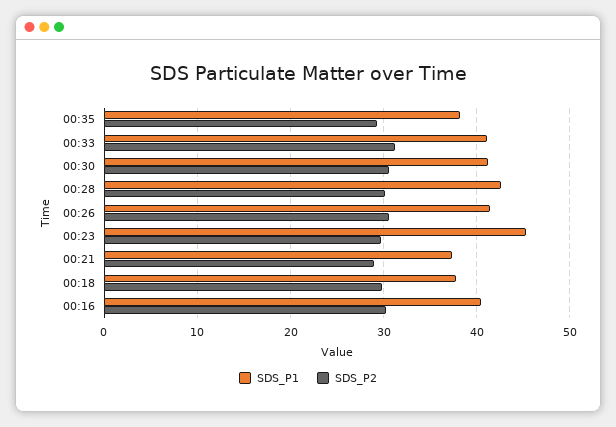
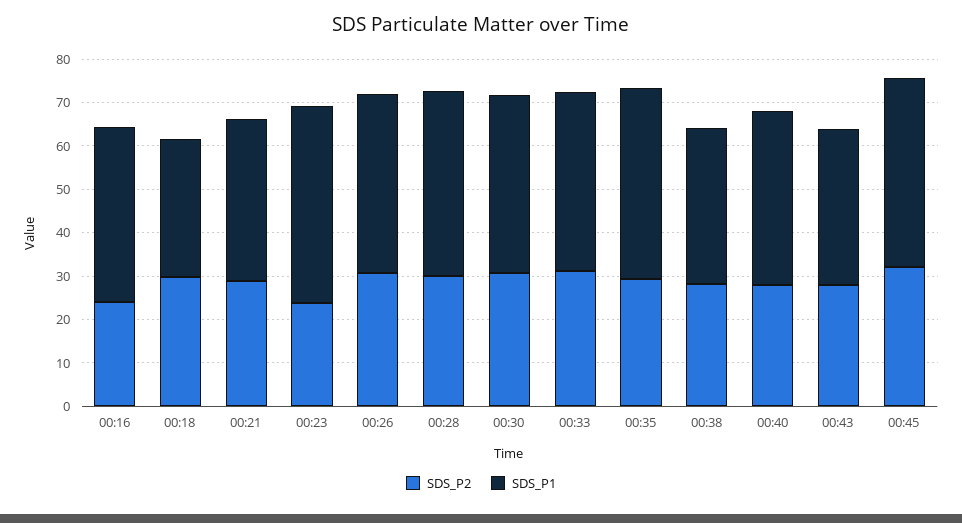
SDS_P1, 00:35: 38 -> 44
SDS_P2, 00:23: 30 -> 24
SDS_P1, 00:18: 38 -> 32
SDS_P2, 00:16: 30 -> 24
SDS_P2, 00:38: none -> 28
SDS_P1, 00:38: none -> 36
SDS_P2, 00:40: none -> 28
SDS_P1, 00:40: none -> 40
SDS_P2, 00:43: none -> 28
SDS_P1, 00:43: none -> 36
SDS_P2, 00:45: none -> 32
SDS_P1, 00:45: none -> 44

